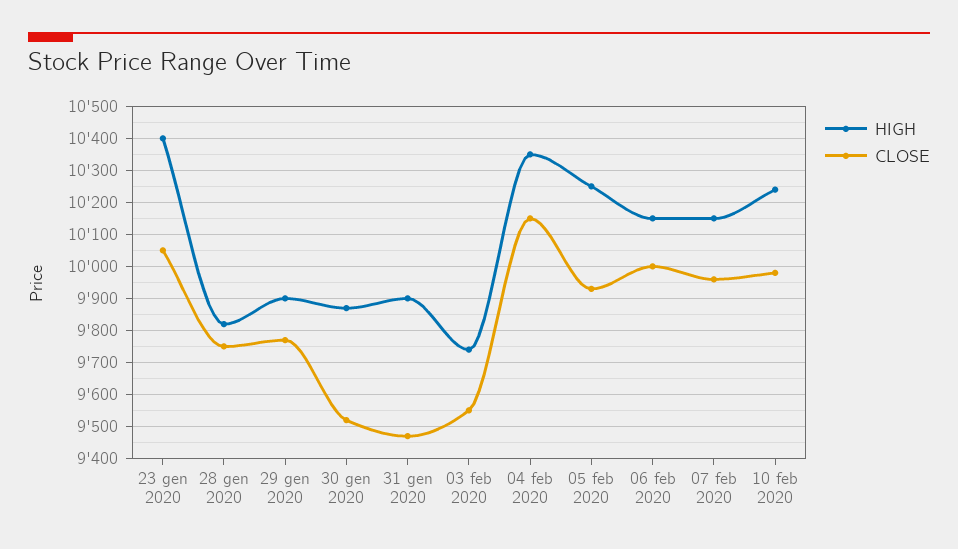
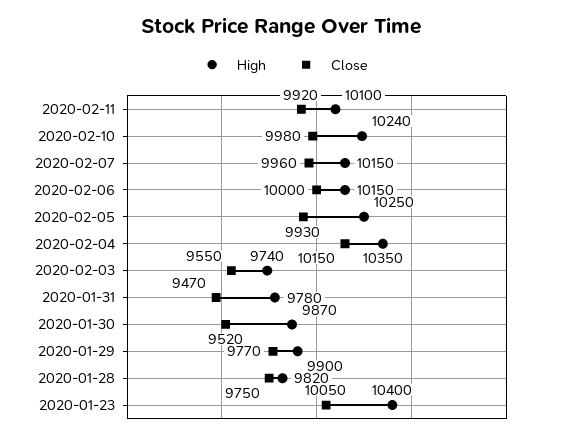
HIGH, 31 gen 2020: 9900 -> 9780
HIGH, 2020-02-11: none -> 10100
CLOSE, 2020-02-11: none -> 9920

